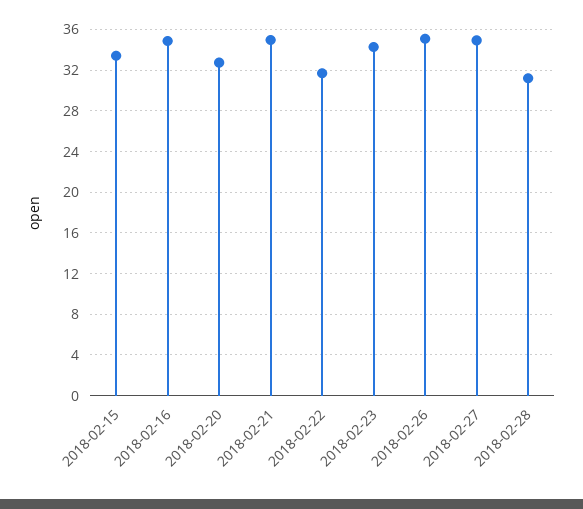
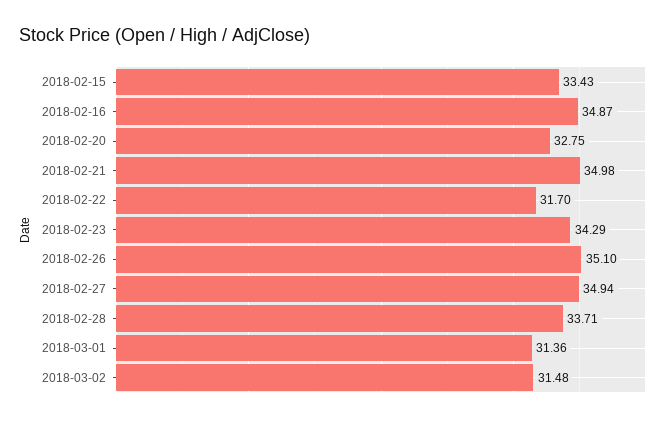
2018-02-28: 31 -> 33.71
2018-03-01: none -> 31.36
2018-03-02: none -> 31.48

